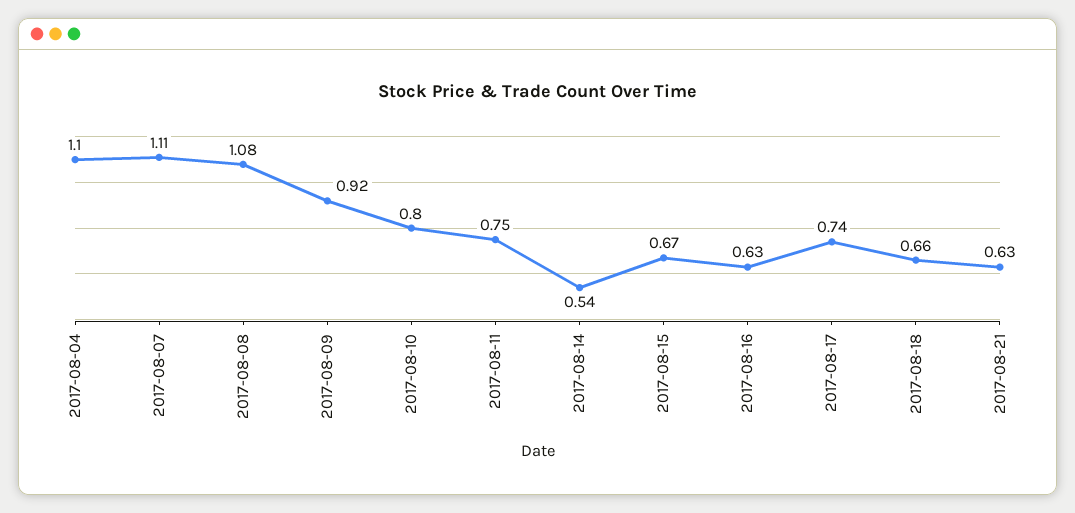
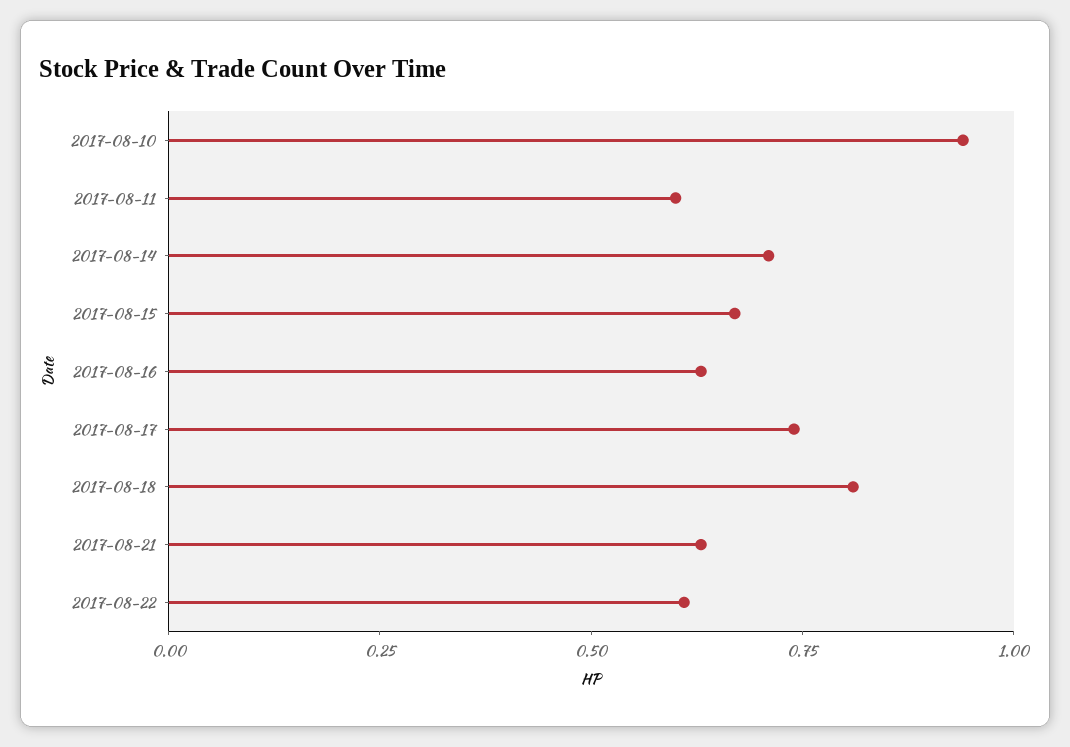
2017-08-04: 1.1 -> none
2017-08-07: 1.11 -> none
2017-08-08: 1.08 -> none
2017-08-09: 0.92 -> none
2017-08-10: 0.8 -> 0.95
2017-08-11: 0.75 -> 0.6
2017-08-14: 0.54 -> 0.7
2017-08-18: 0.66 -> 0.8
2017-08-22: none -> 0.6

